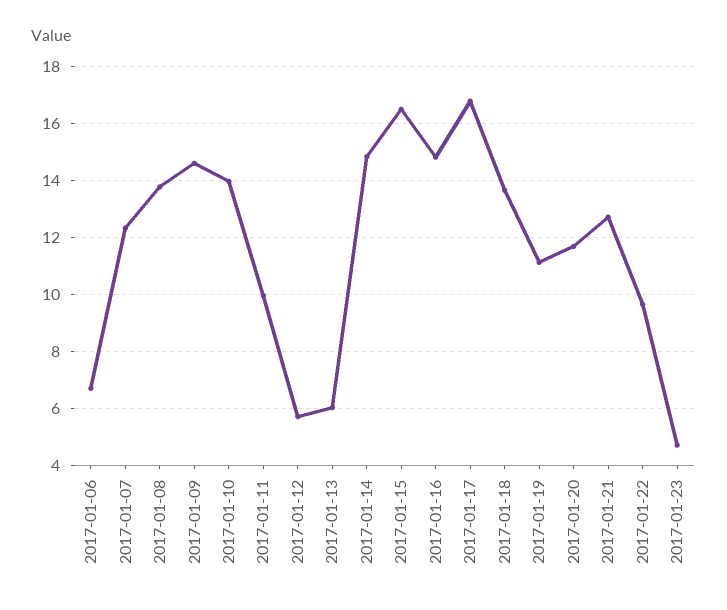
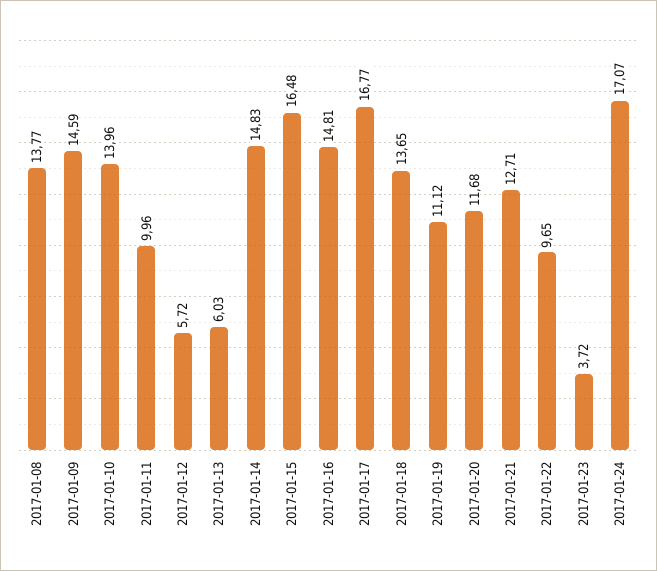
2017-01-06: 6.75 -> none
2017-01-07: 12.25 -> none
2017-01-23: 4.75 -> 3.72
2017-01-24: none -> 17.07

